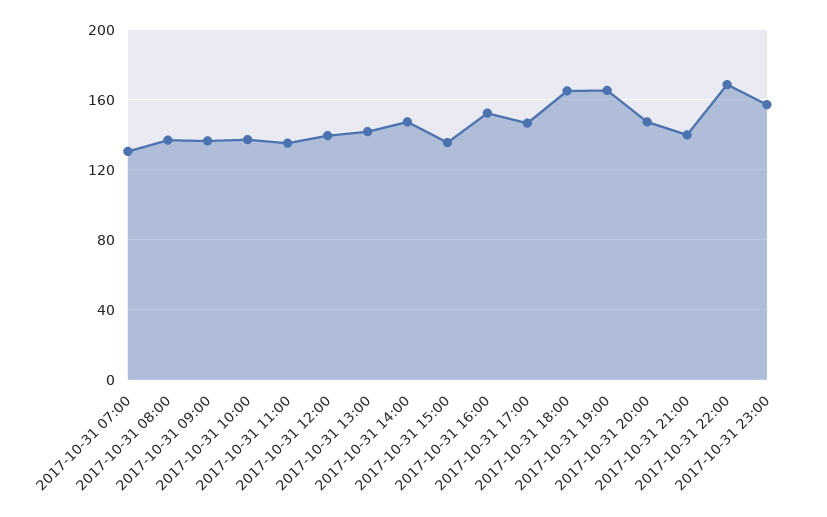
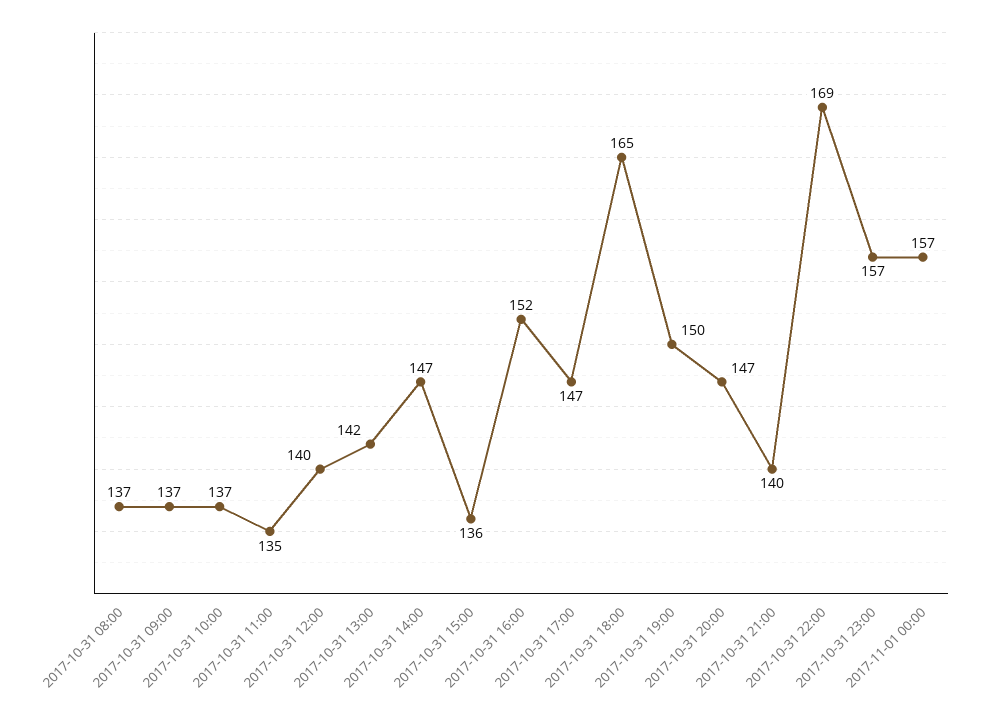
2017-10-31 07:00: 130 -> none
2017-10-31 19:00: 165 -> 150
2017-11-01 00:00: none -> 157

